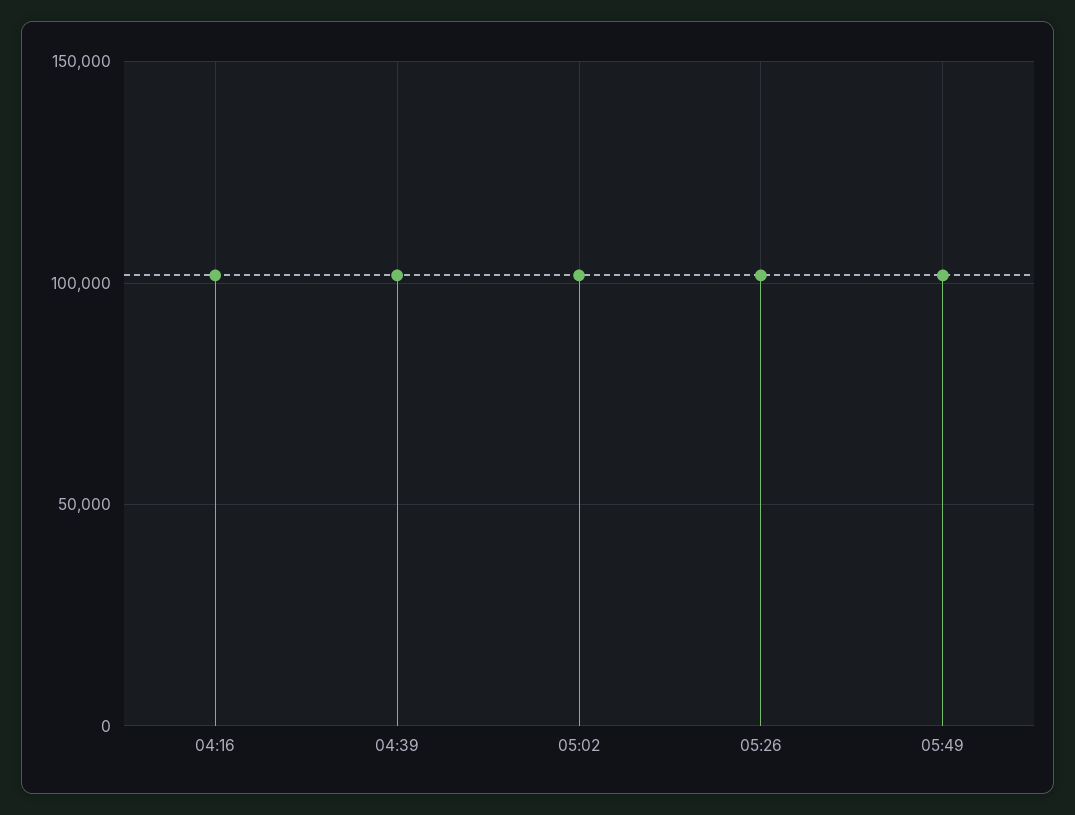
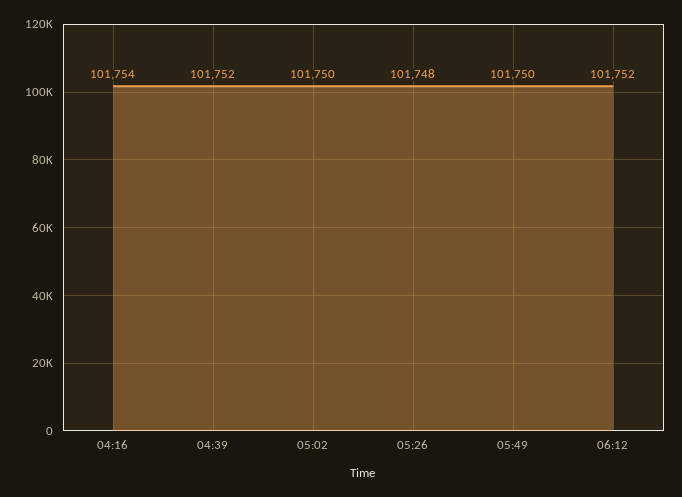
06:12: none -> 101752

